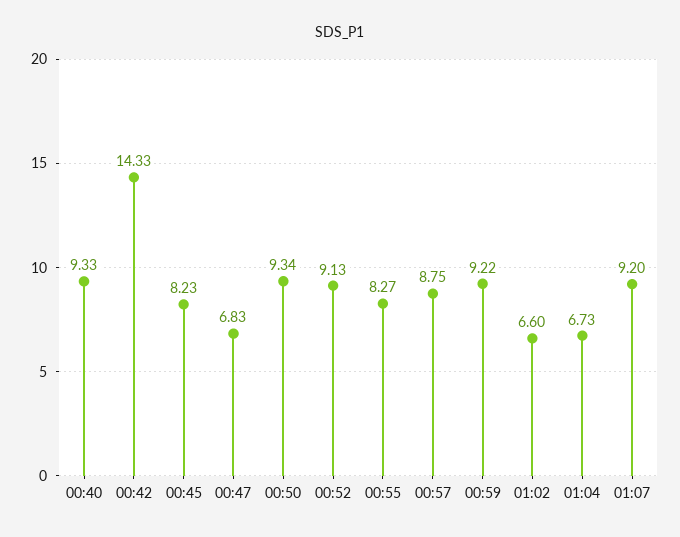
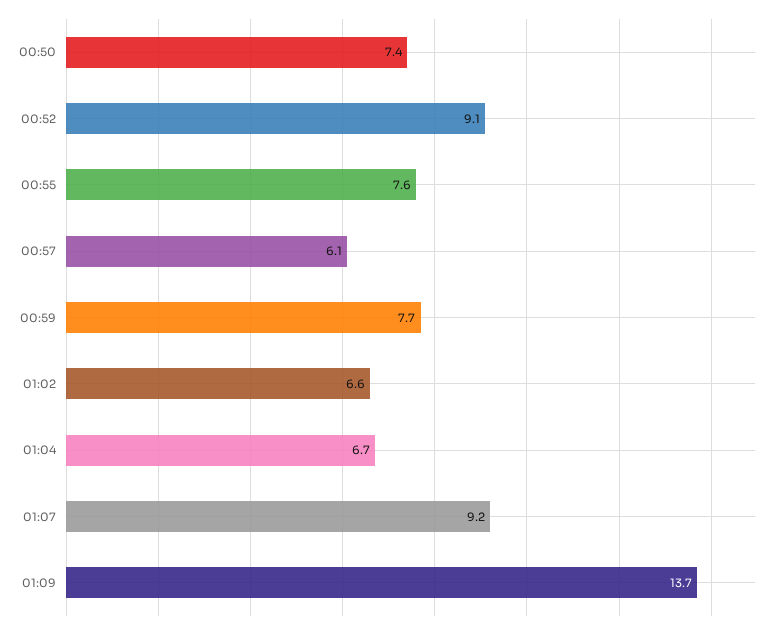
00:40: 9.33 -> none
00:42: 14.33 -> none
00:45: 8.23 -> none
00:47: 6.83 -> none
00:50: 9.34 -> 7.4
00:55: 8.27 -> 7.6
00:57: 8.75 -> 6.1
00:59: 9.22 -> 7.7
01:09: none -> 13.7

